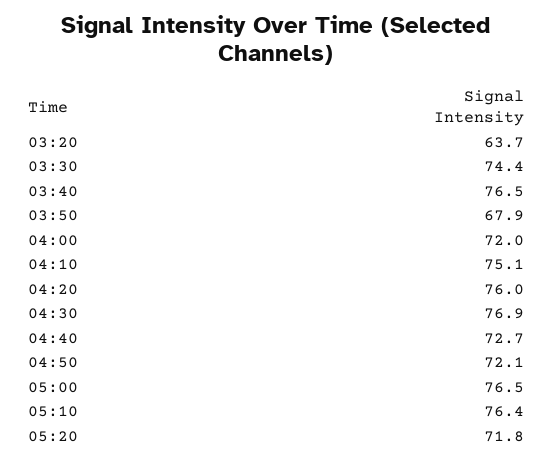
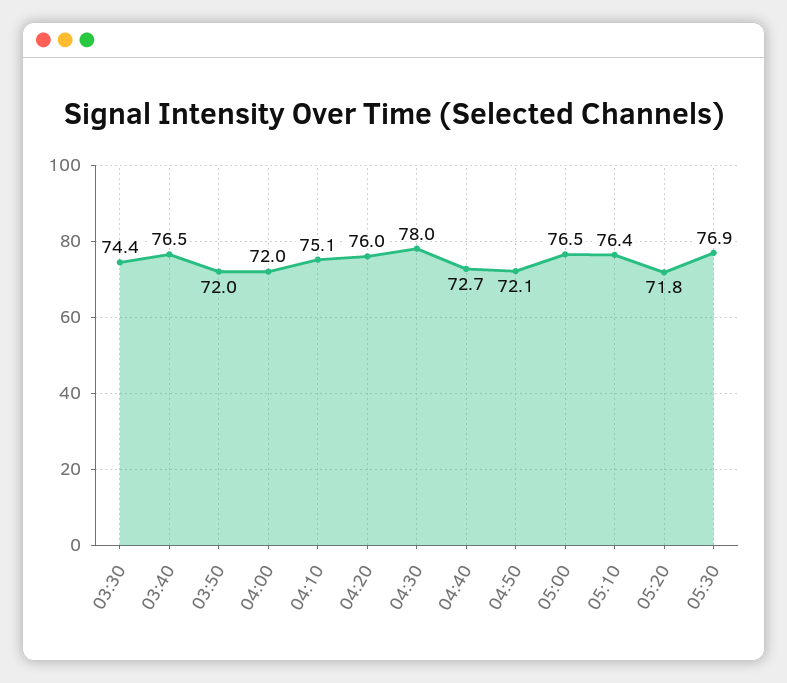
03:20: 63.7 -> none
03:50: 67.9 -> 72
04:30: 76.9 -> 78
05:30: none -> 76.9

